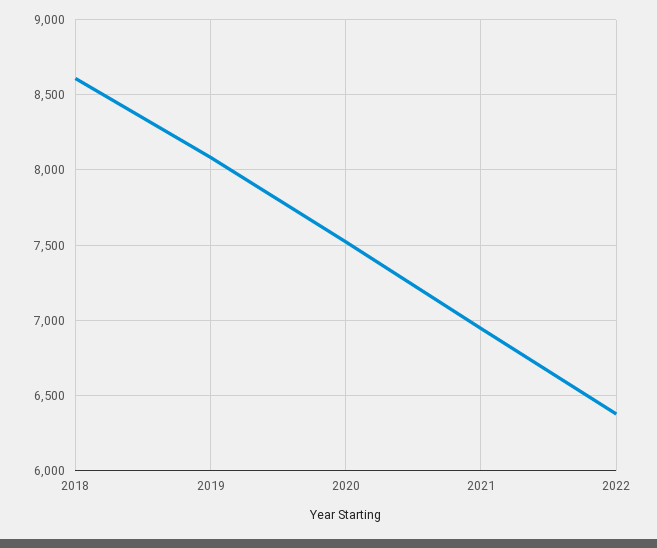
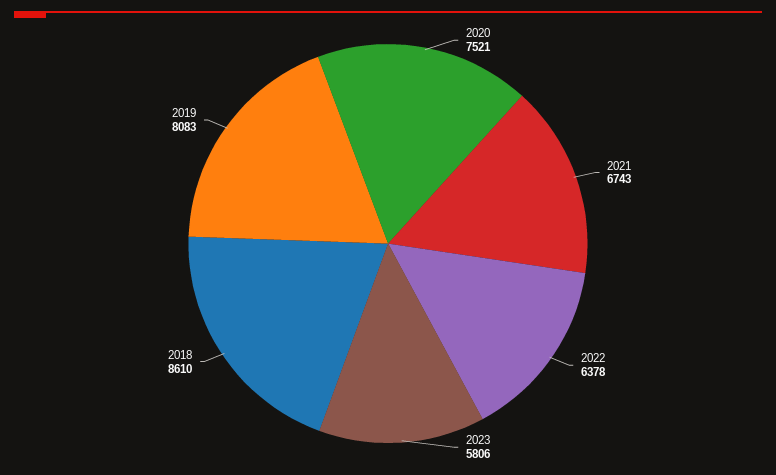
2021: 6950 -> 6743
2023: none -> 5806

